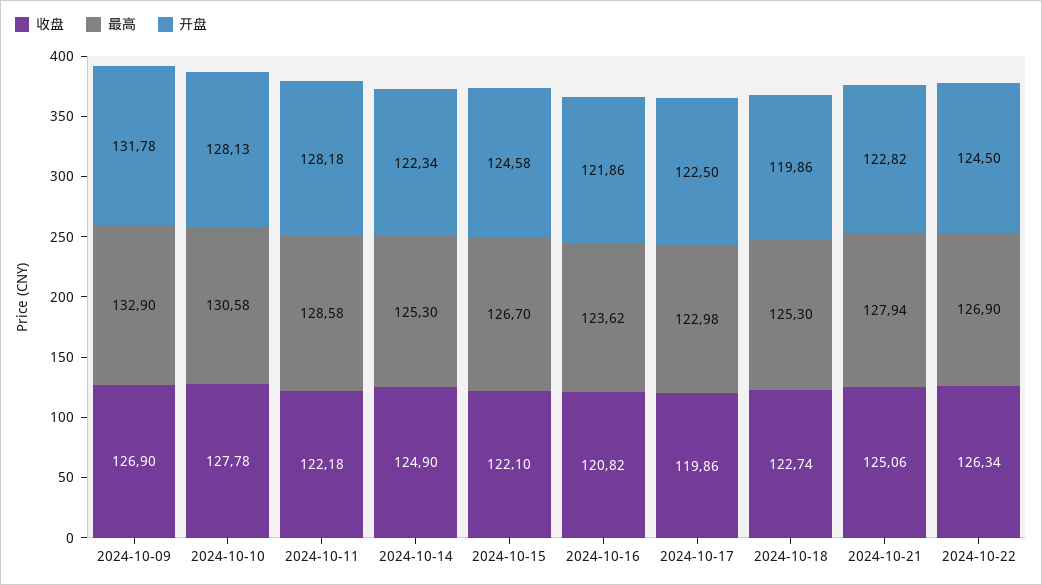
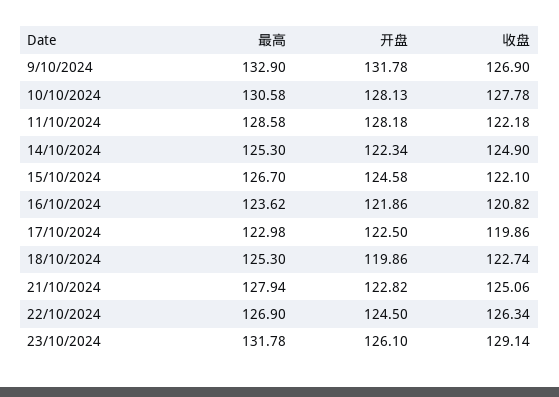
最高, 23/10/2024: none -> 131.78
开盘, 23/10/2024: none -> 126.1
收盘, 23/10/2024: none -> 129.14

